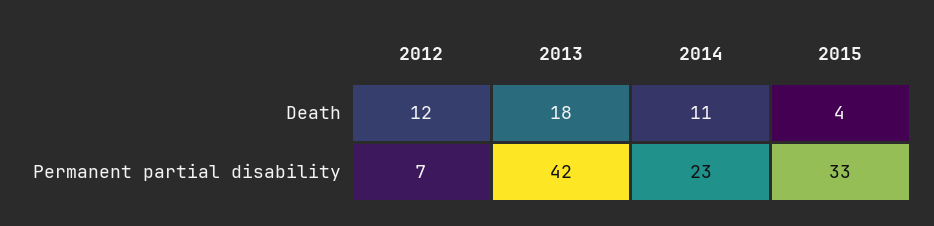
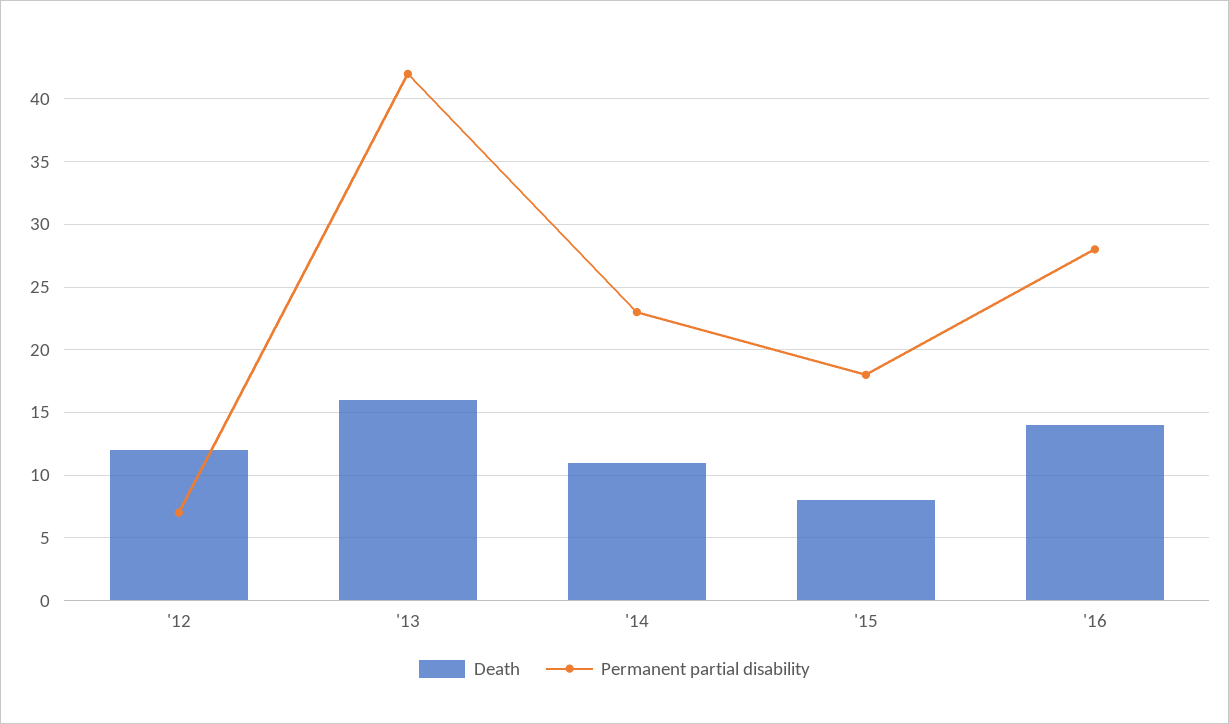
Death, 2013: 18 -> 16
Death, 2015: 4 -> 8
Permanent partial disability, 2015: 33 -> 18
Death, '16: none -> 14
Permanent partial disability, '16: none -> 28

